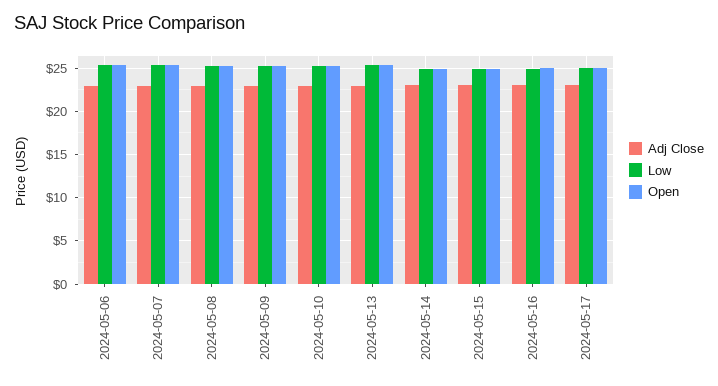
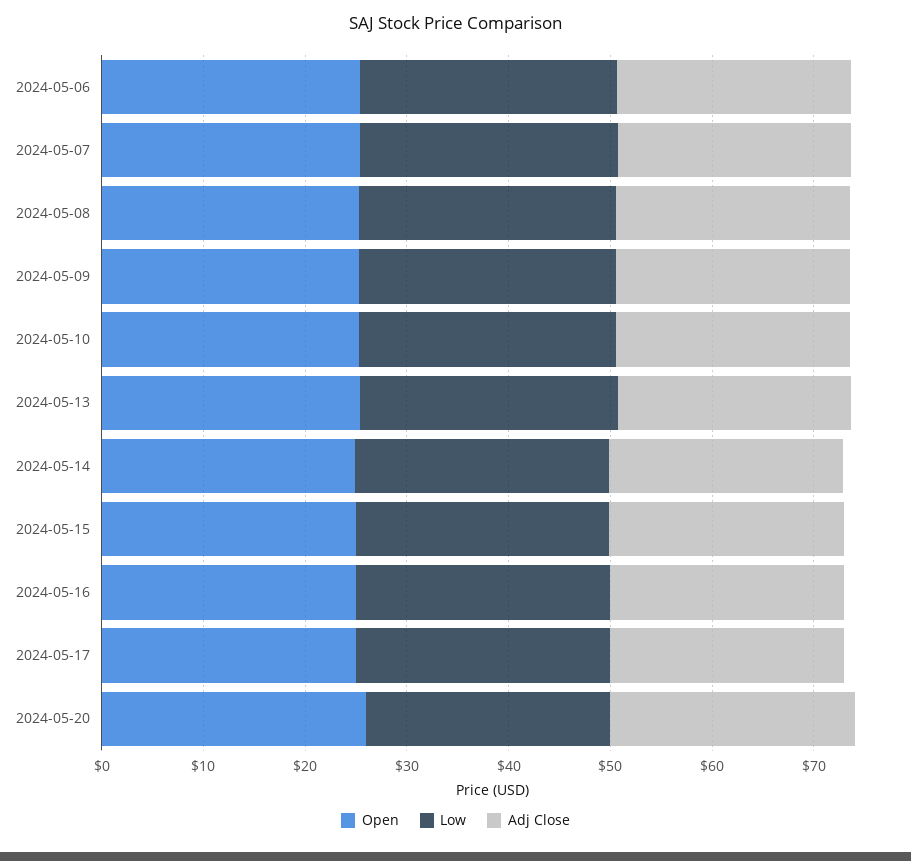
Open, 2024-05-20: none -> 26
Low, 2024-05-20: none -> 24
Adj Close, 2024-05-20: none -> 24

